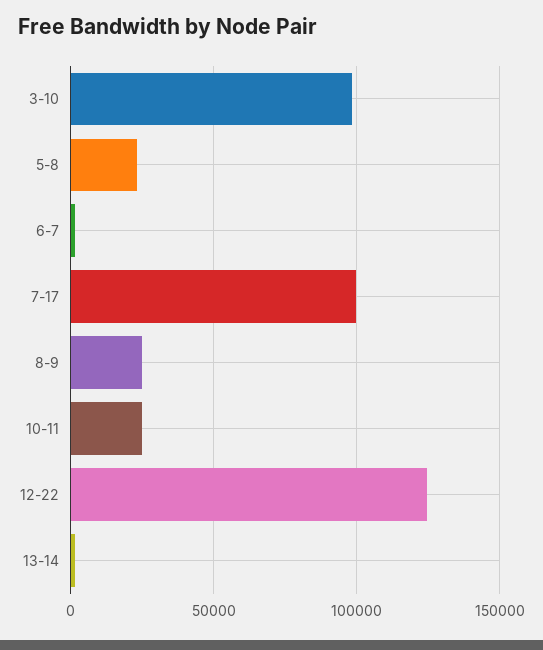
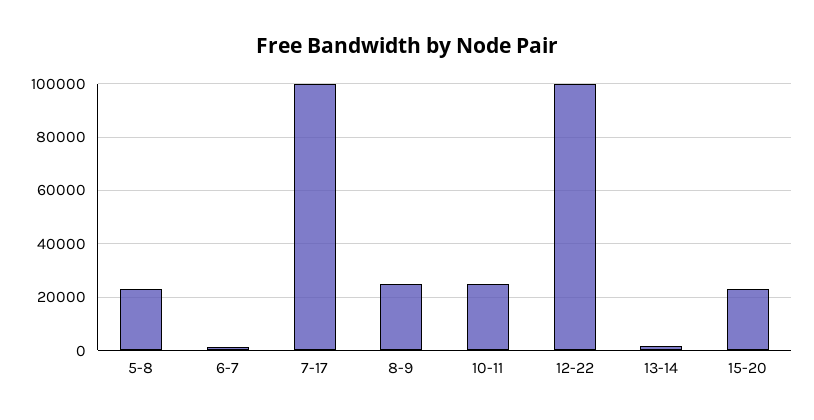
3-10: 100000 -> none
12-22: 125000 -> 100000
15-20: none -> 22500

